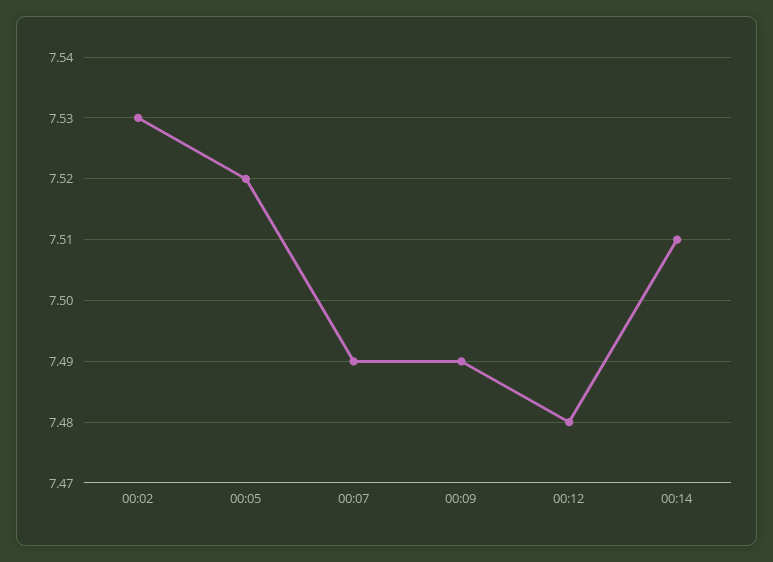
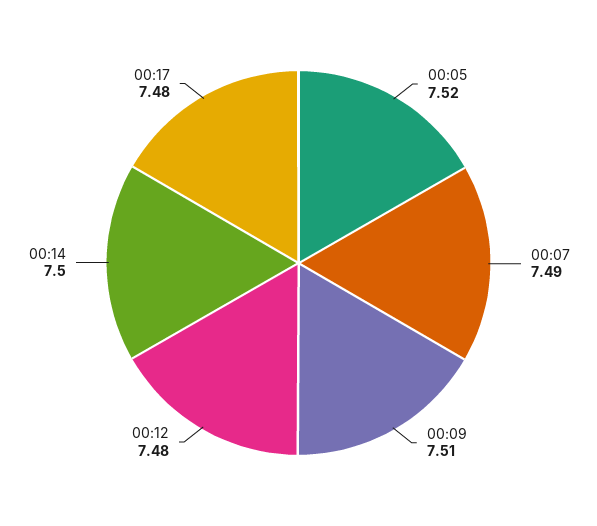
00:02: 7.53 -> none
00:09: 7.49 -> 7.51
00:14: 7.51 -> 7.5
00:17: none -> 7.48

